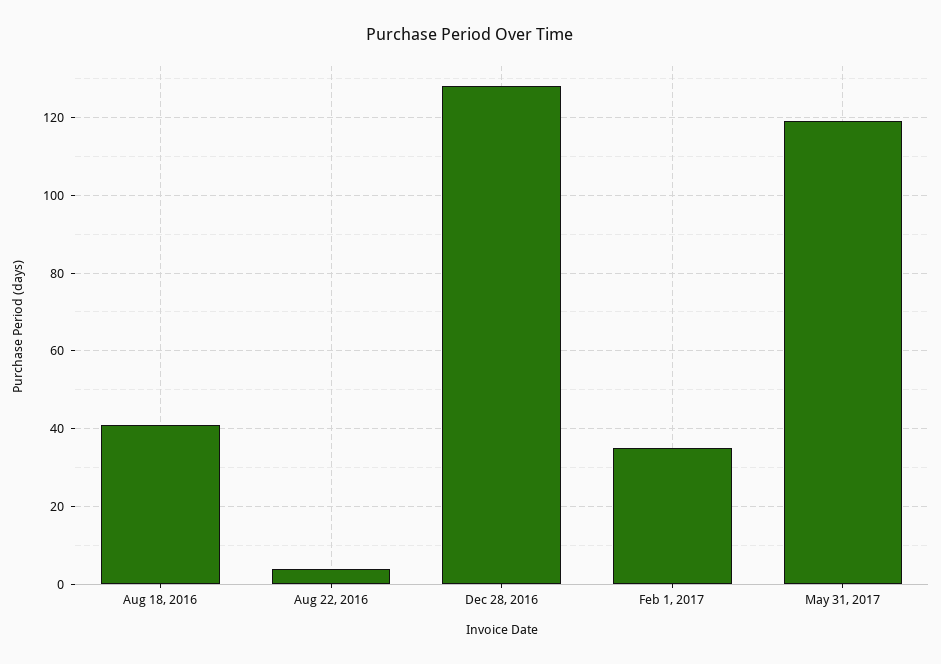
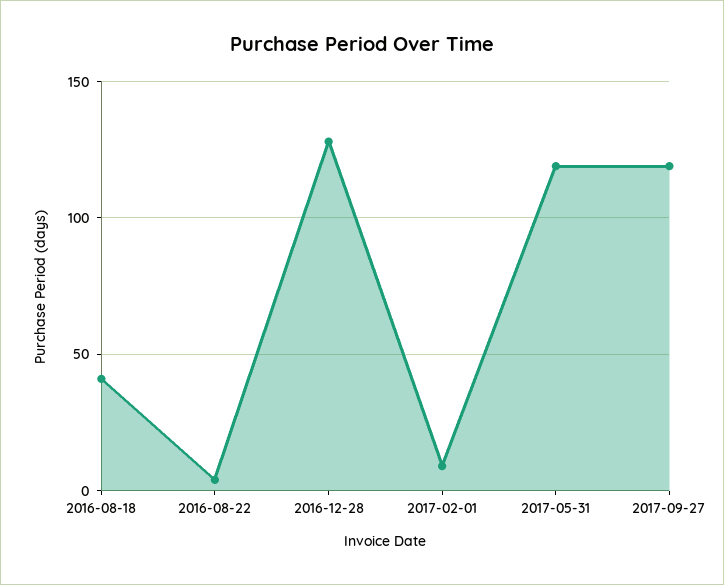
Feb 1, 2017: 35 -> 10
2017-09-27: none -> 120

